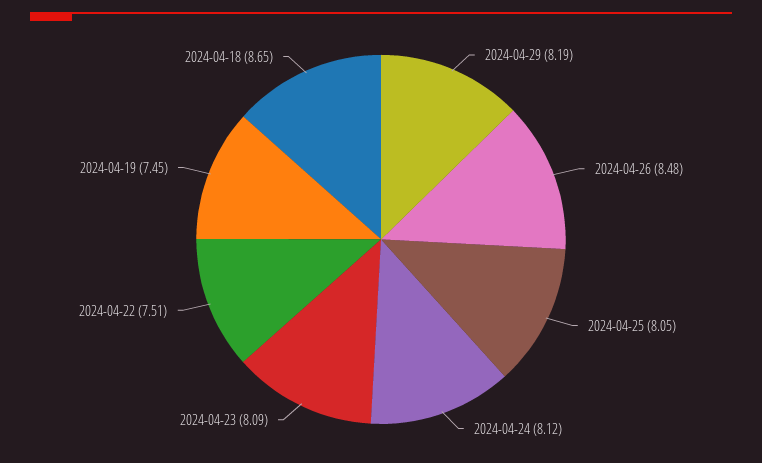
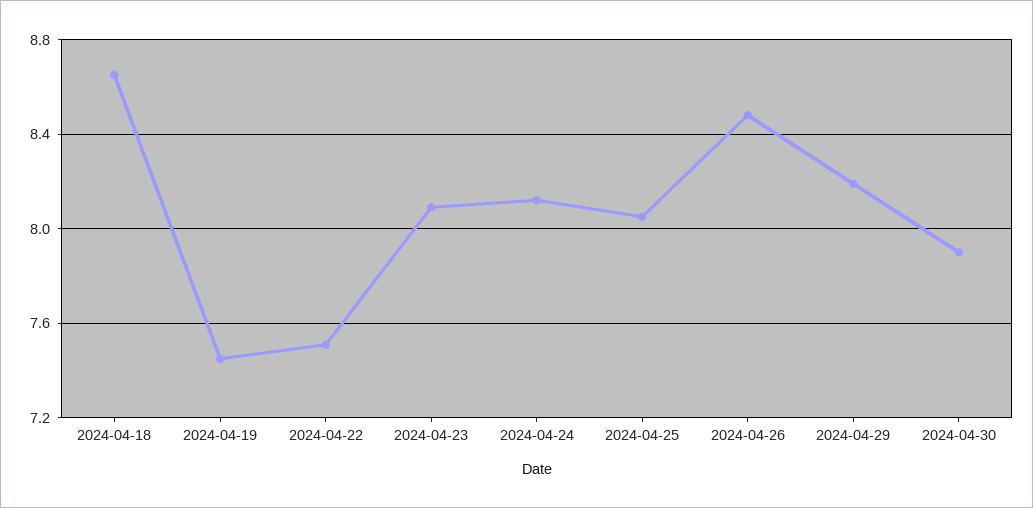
2024-04-30: none -> 7.9

